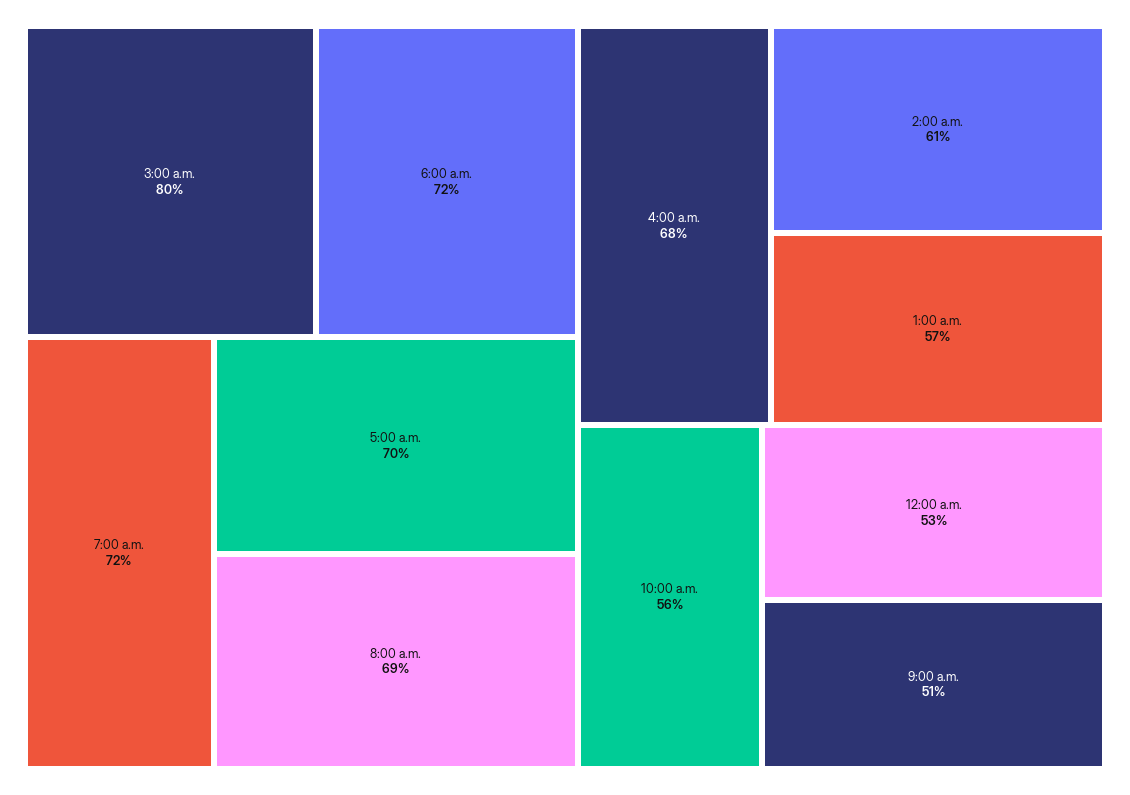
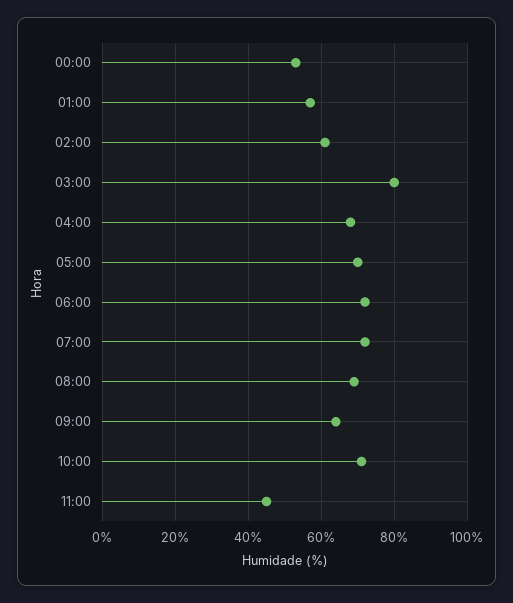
10:00 a.m.: 56 -> 70
9:00 a.m.: 51 -> 65
11:00: none -> 45

